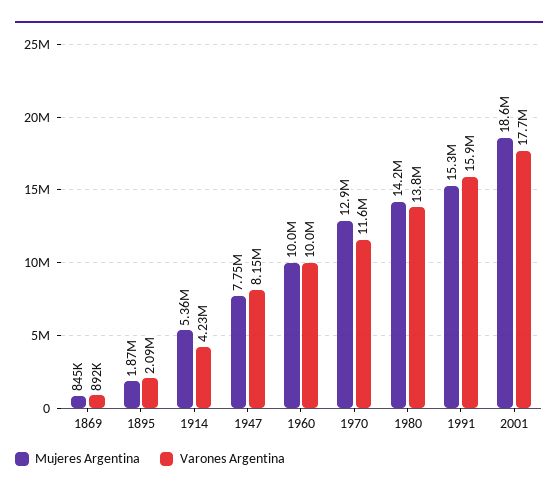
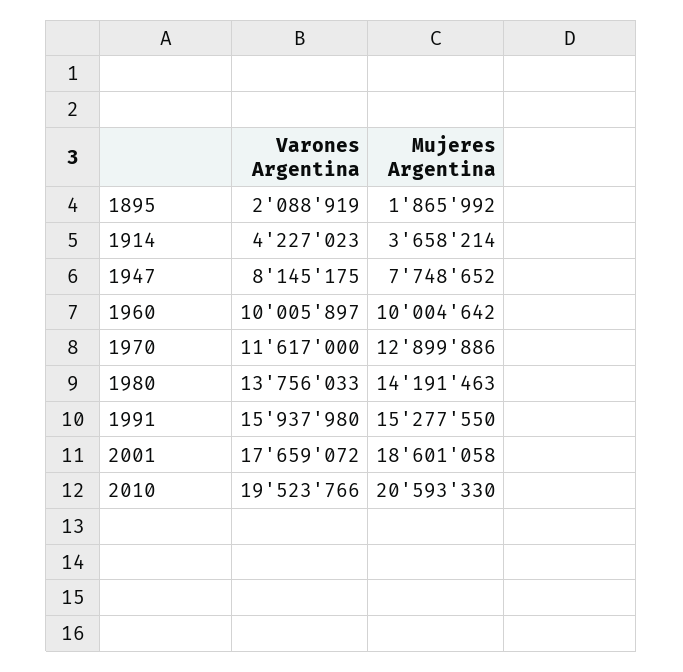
Mujeres Argentina, 1869: 845000 -> none
Varones Argentina, 1869: 892000 -> none
Mujeres Argentina, 1914: 5360000 -> 3658214
Varones Argentina, 2010: none -> 19523766
Mujeres Argentina, 2010: none -> 20593330

